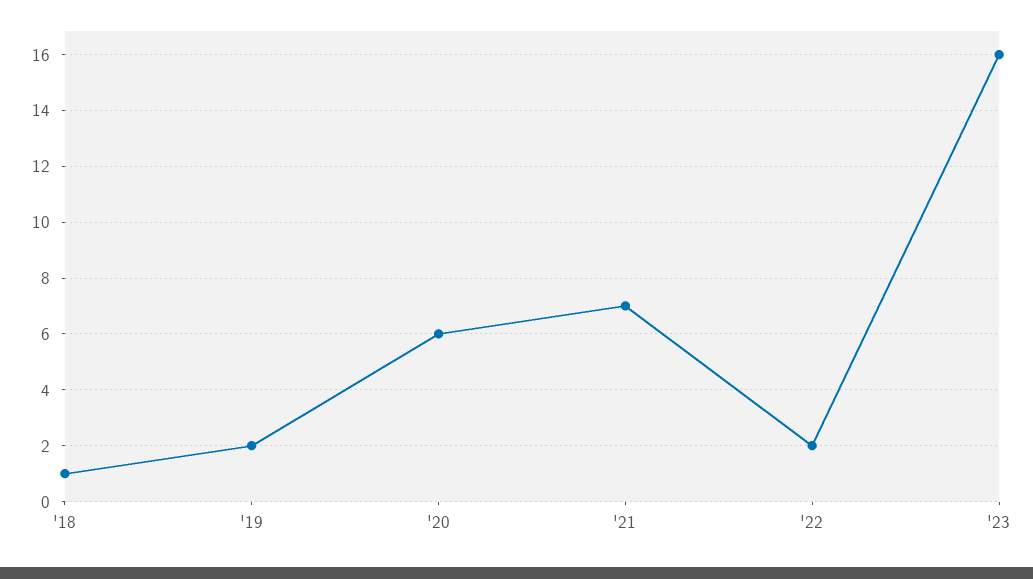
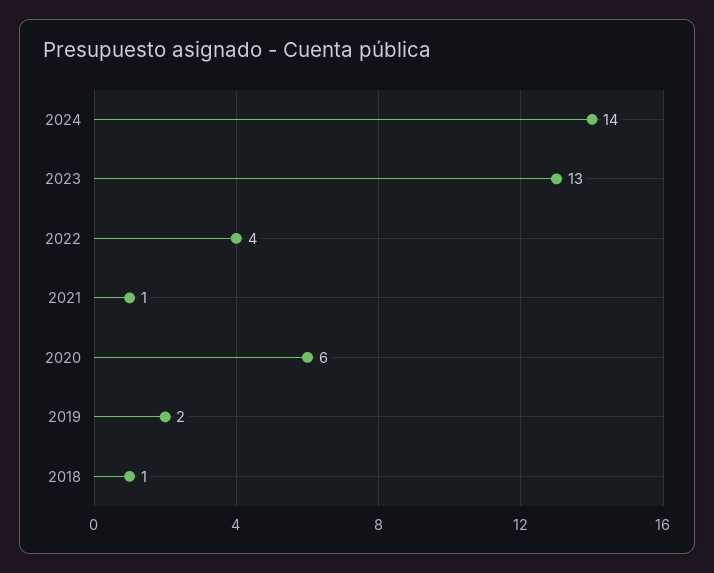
'21: 7 -> 1
'22: 2 -> 4
'23: 16 -> 13
2024: none -> 14

